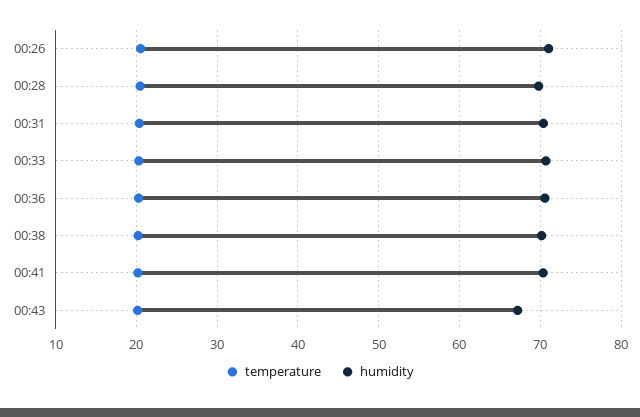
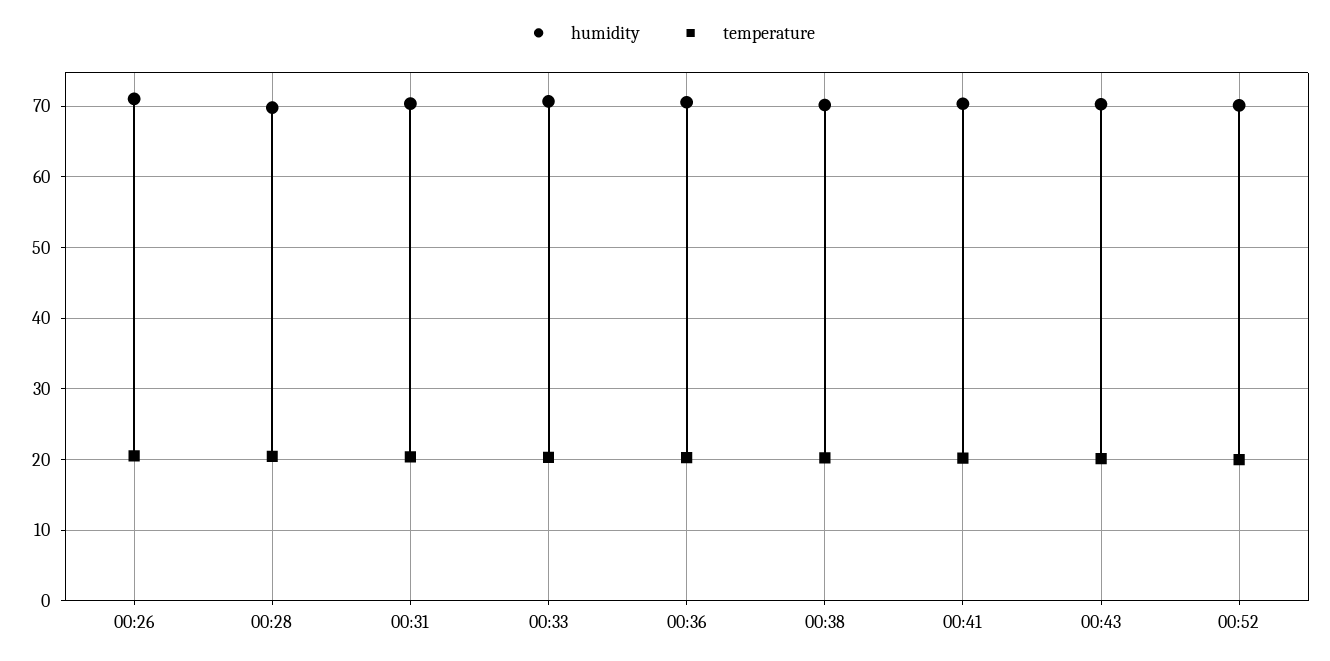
humidity, 00:43: 67 -> 70
humidity, 00:52: none -> 70
temperature, 00:52: none -> 20

